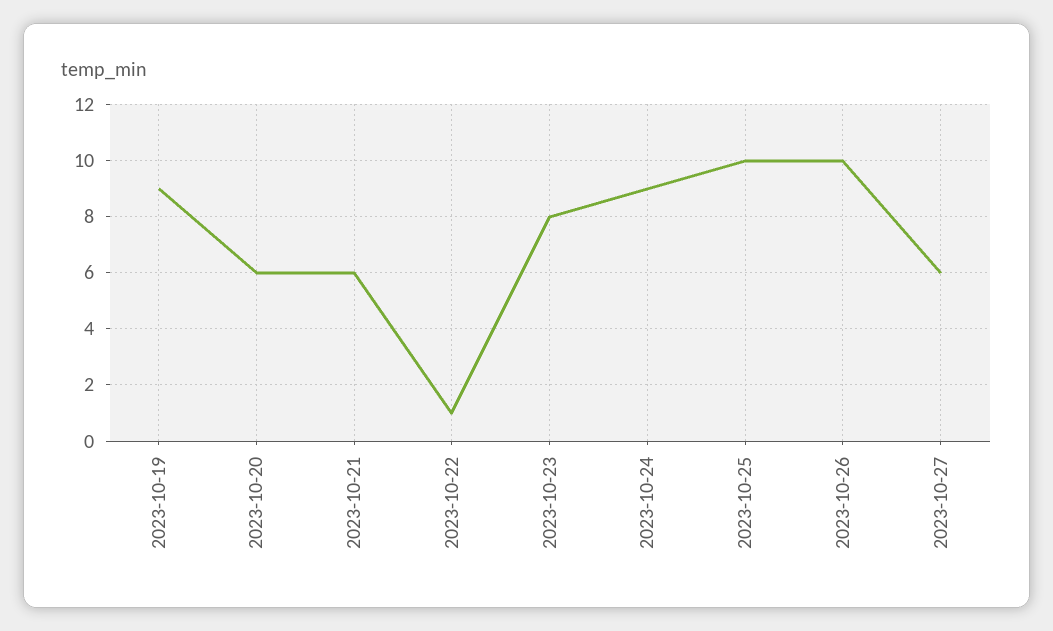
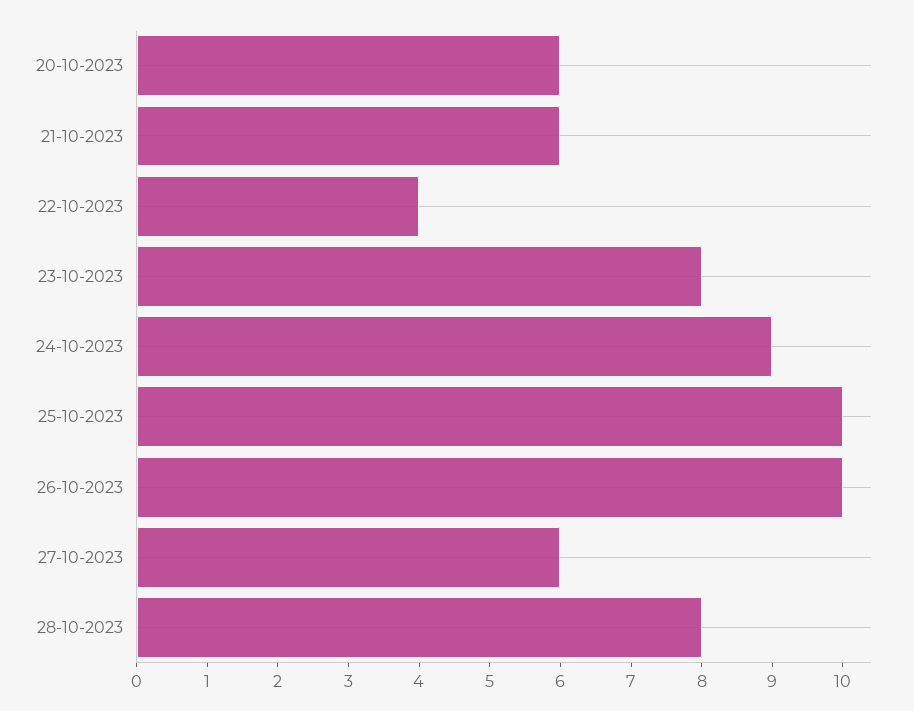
2023-10-19: 9 -> none
2023-10-22: 1 -> 4
28-10-2023: none -> 8

